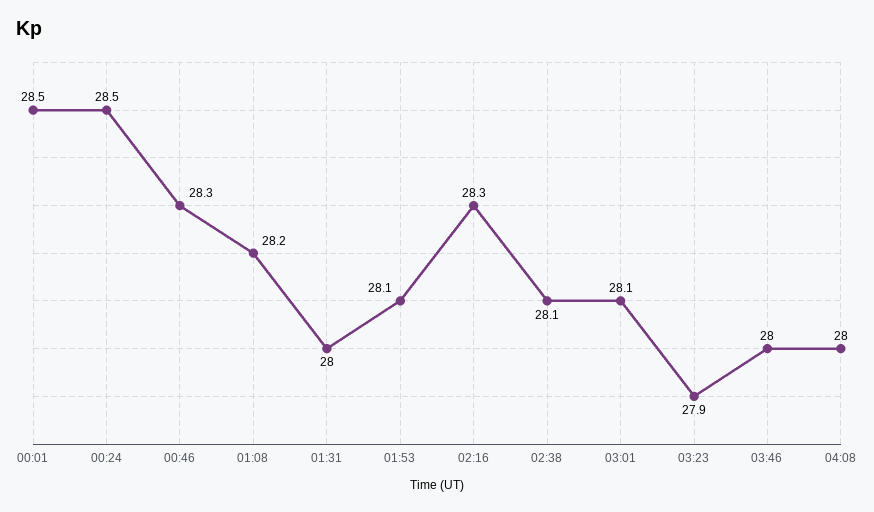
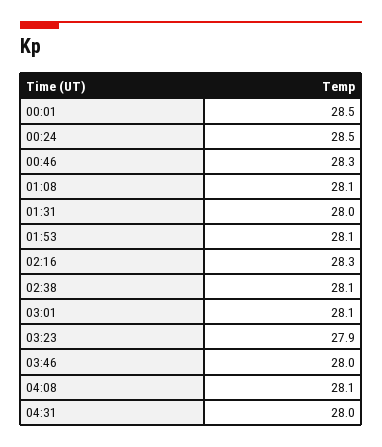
01:08: 28.2 -> 28.1
04:08: 28 -> 28.1
04:31: none -> 28

